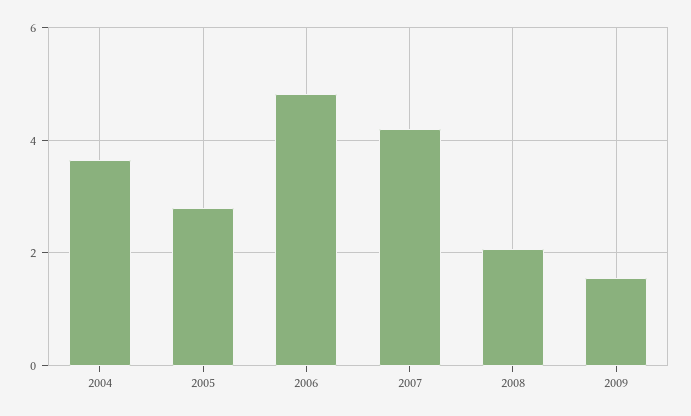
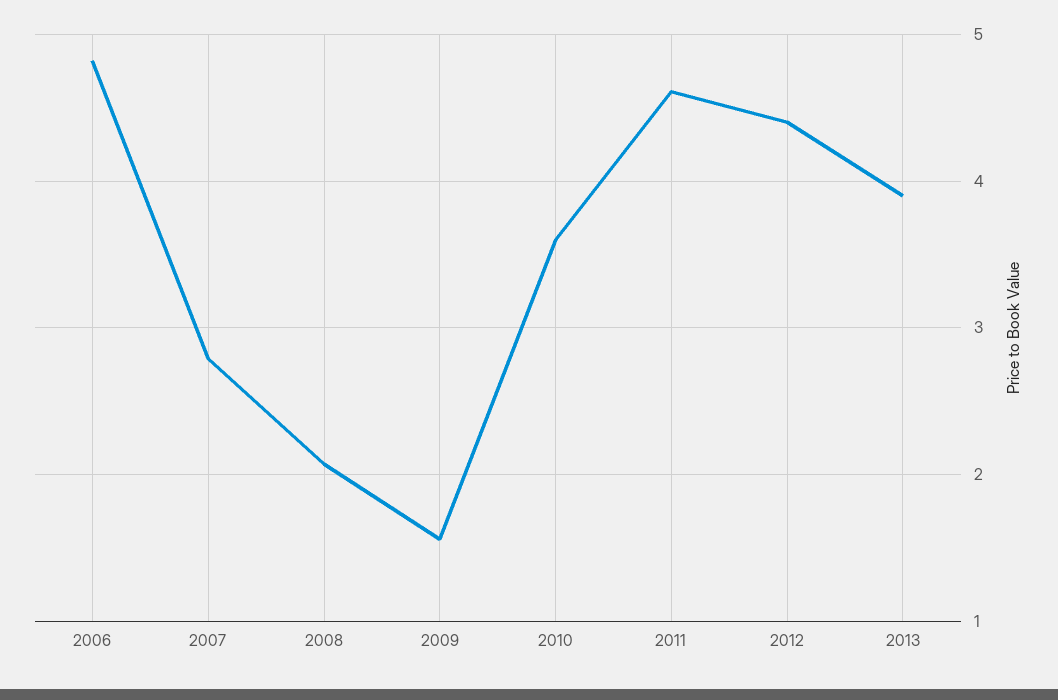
2004: 3.6 -> none
2005: 2.8 -> none
2007: 4.2 -> 2.8
2010: none -> 3.6
2011: none -> 4.6
2012: none -> 4.4
2013: none -> 3.9

